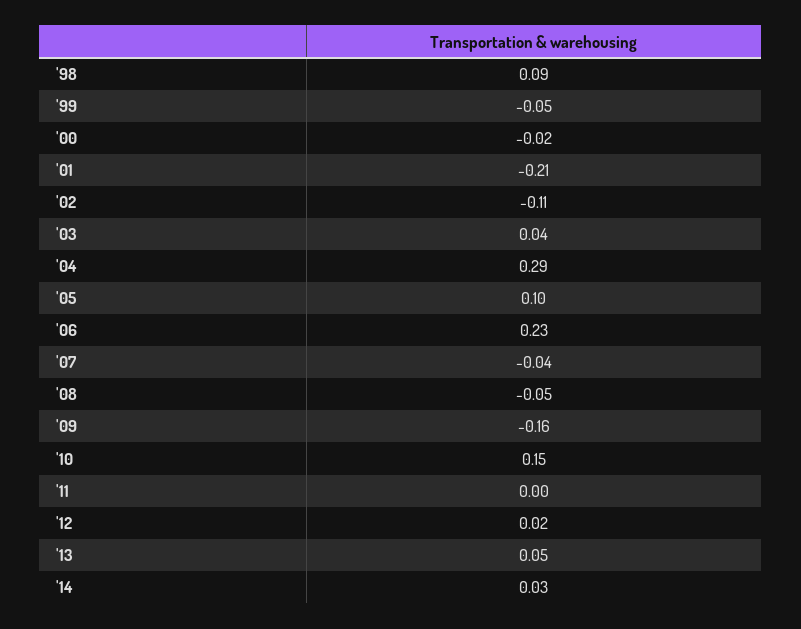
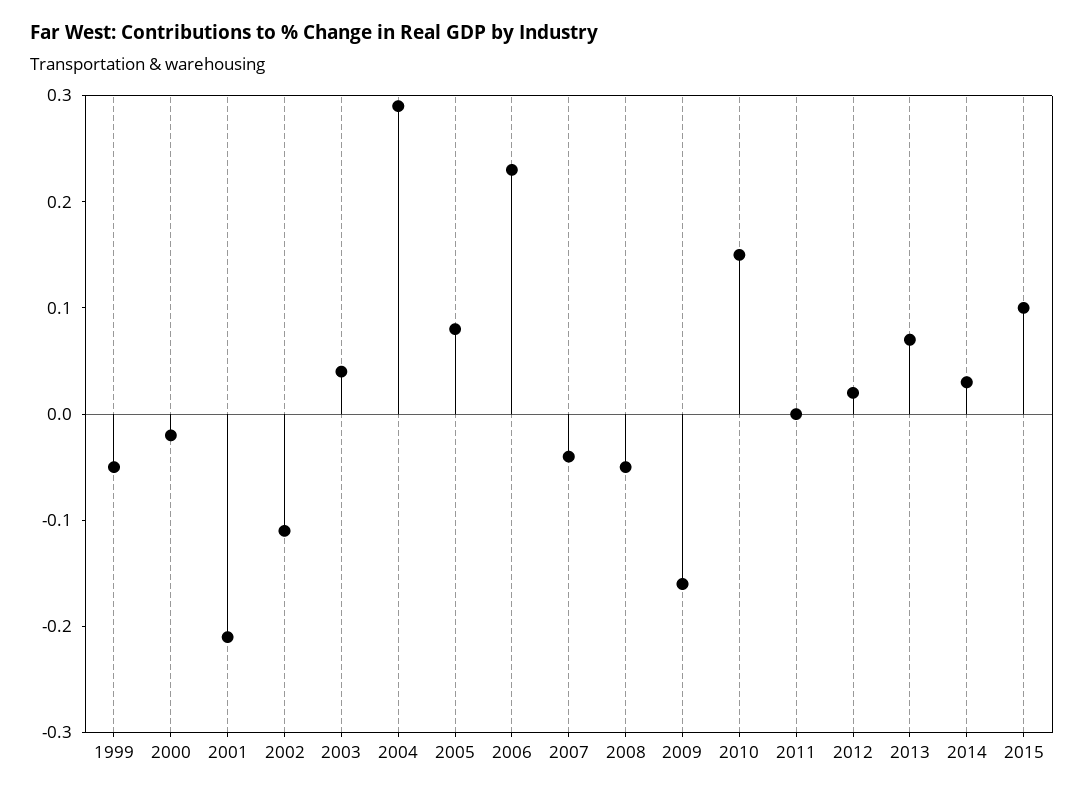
'98: 0.09 -> none
'05: 0.1 -> 0.08
'13: 0.05 -> 0.07
2015: none -> 0.1

